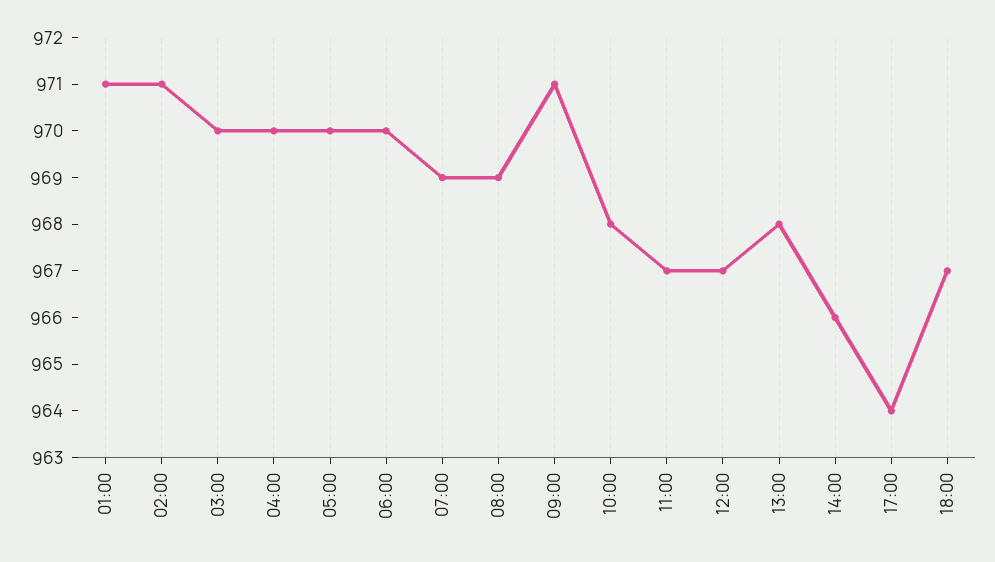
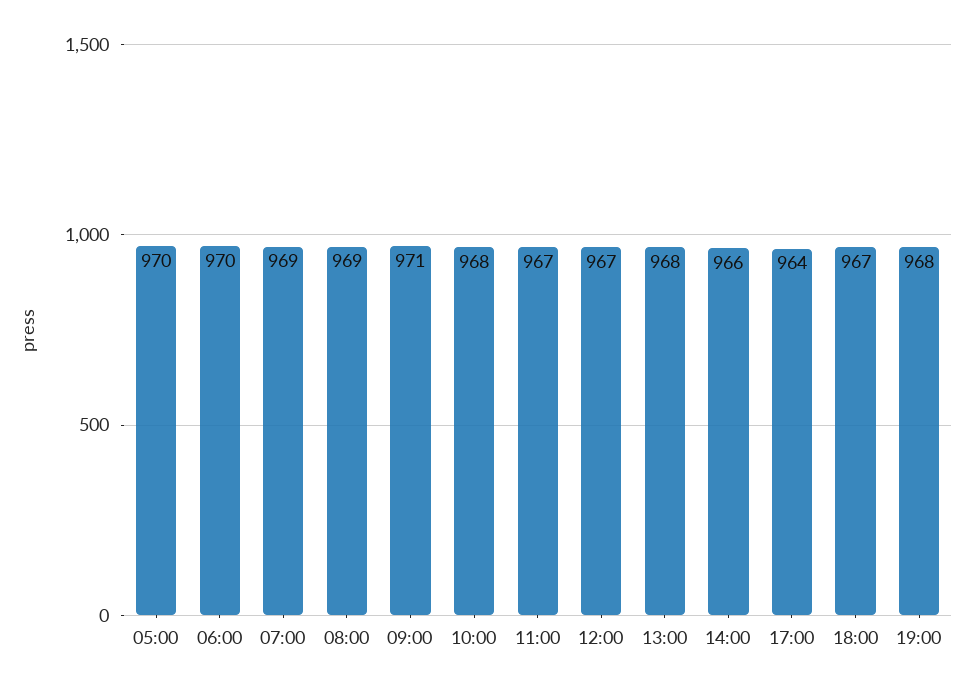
01:00: 971 -> none
02:00: 971 -> none
03:00: 970 -> none
04:00: 970 -> none
19:00: none -> 968

